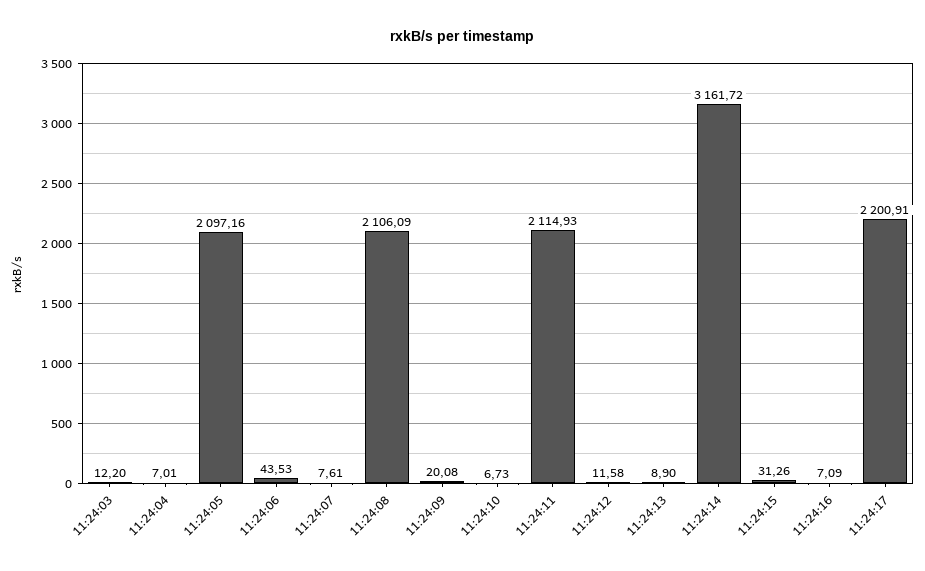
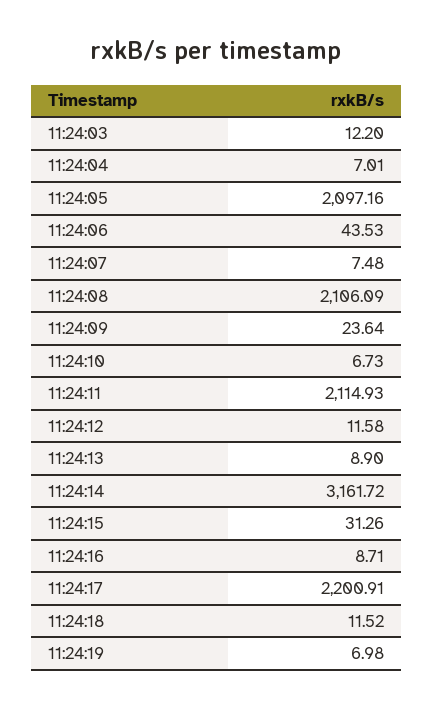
11:24:07: 7.61 -> 7.48
11:24:09: 20.08 -> 23.64
11:24:16: 7.09 -> 8.71
11:24:18: none -> 11.52
11:24:19: none -> 6.98

